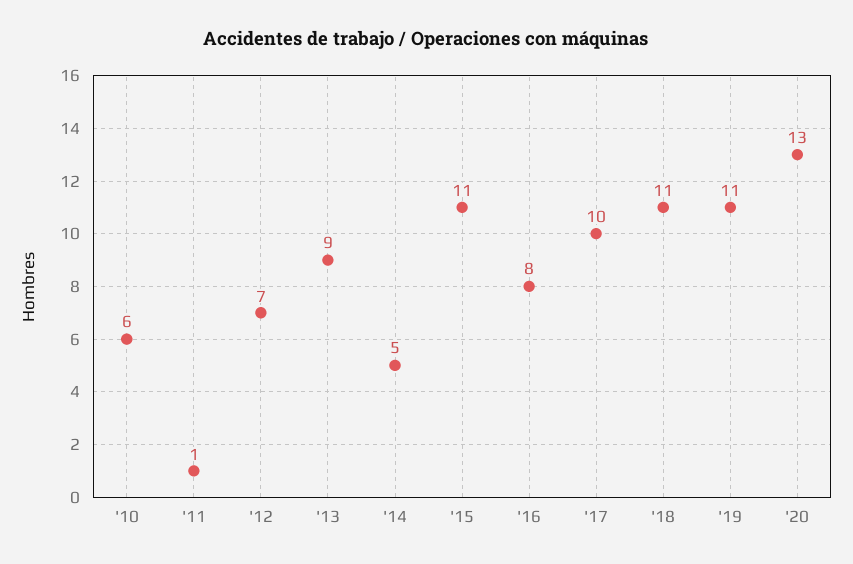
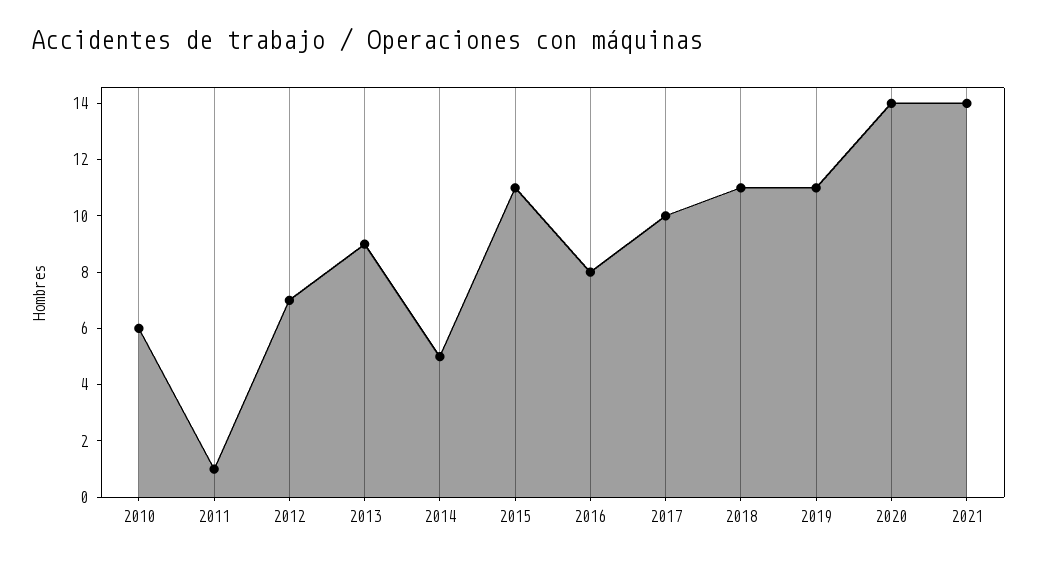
'20: 13 -> 14
2021: none -> 14

